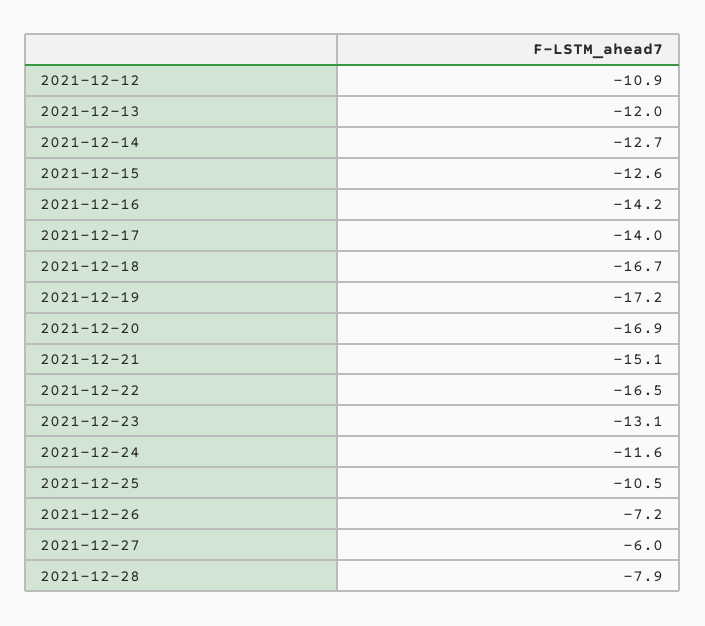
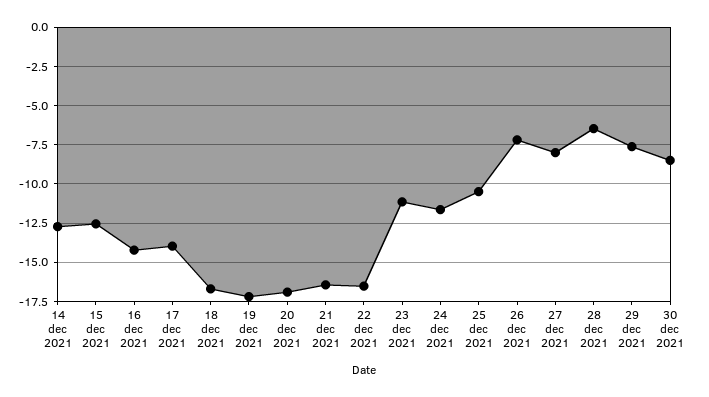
2021-12-12: -10.9 -> none
2021-12-13: -12 -> none
2021-12-21: -15.1 -> -16.5
2021-12-23: -13.1 -> -11
2021-12-27: -6 -> -8
2021-12-28: -7.9 -> -6.5
29 dec 2021: none -> -7.5
30 dec 2021: none -> -8.5

